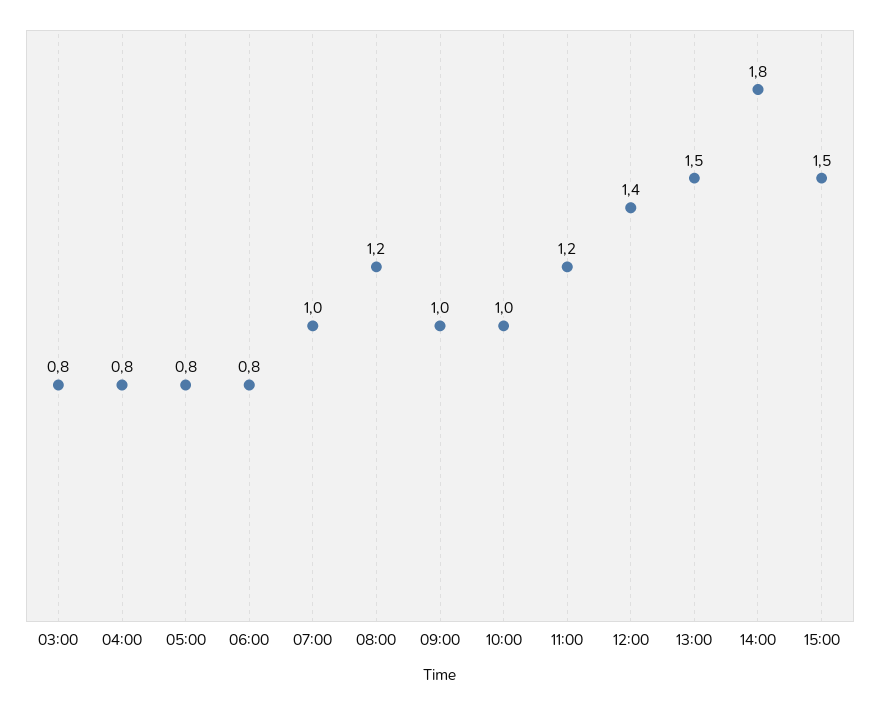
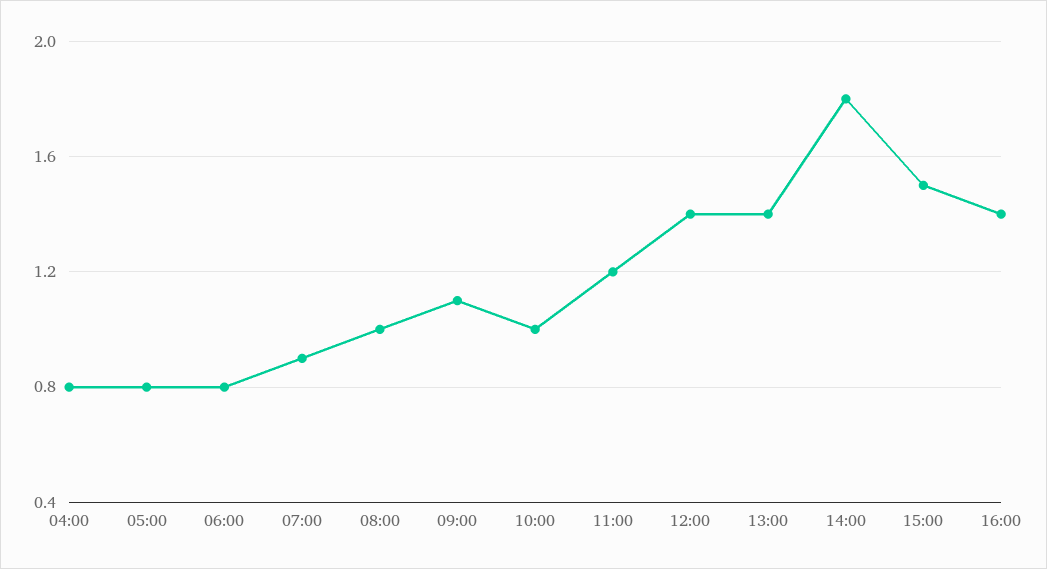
03:00: 0.8 -> none
07:00: 1 -> 0.9
08:00: 1.2 -> 1
09:00: 1 -> 1.1
13:00: 1.5 -> 1.4
16:00: none -> 1.4

